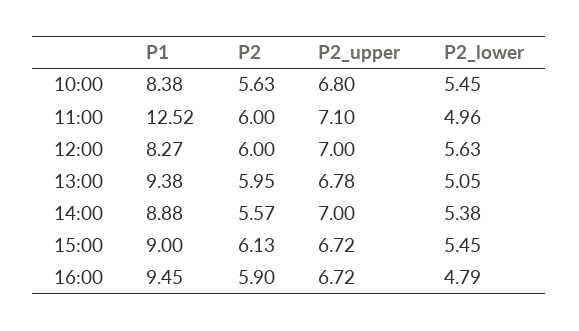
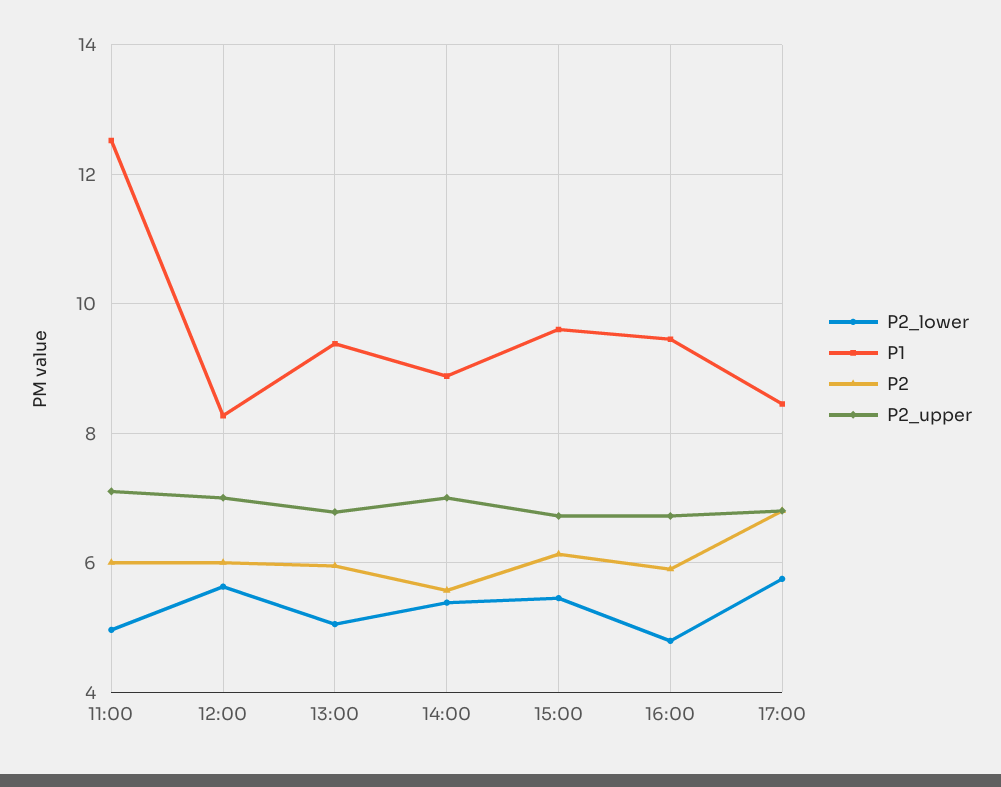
P1, 10:00: 8.38 -> none
P2, 10:00: 5.63 -> none
P2_upper, 10:00: 6.8 -> none
P2_lower, 10:00: 5.45 -> none
P1, 15:00: 9 -> 9.6
P2_lower, 17:00: none -> 5.8
P1, 17:00: none -> 8.4
P2, 17:00: none -> 6.8
P2_upper, 17:00: none -> 6.8

